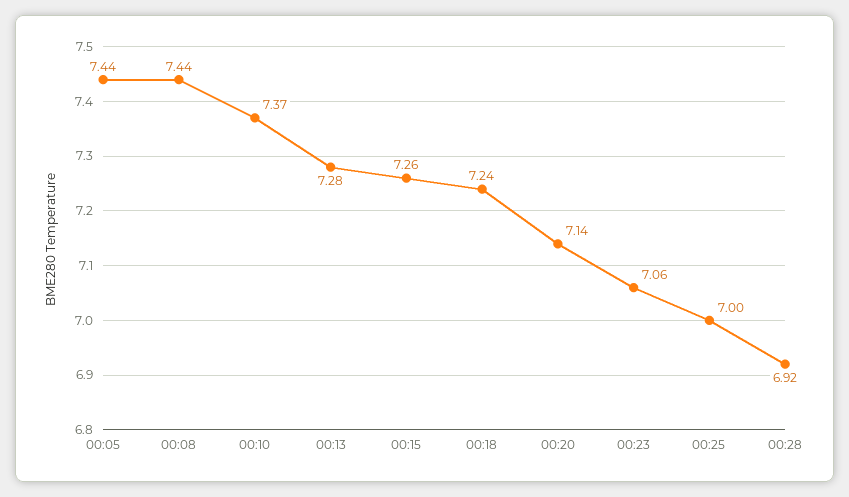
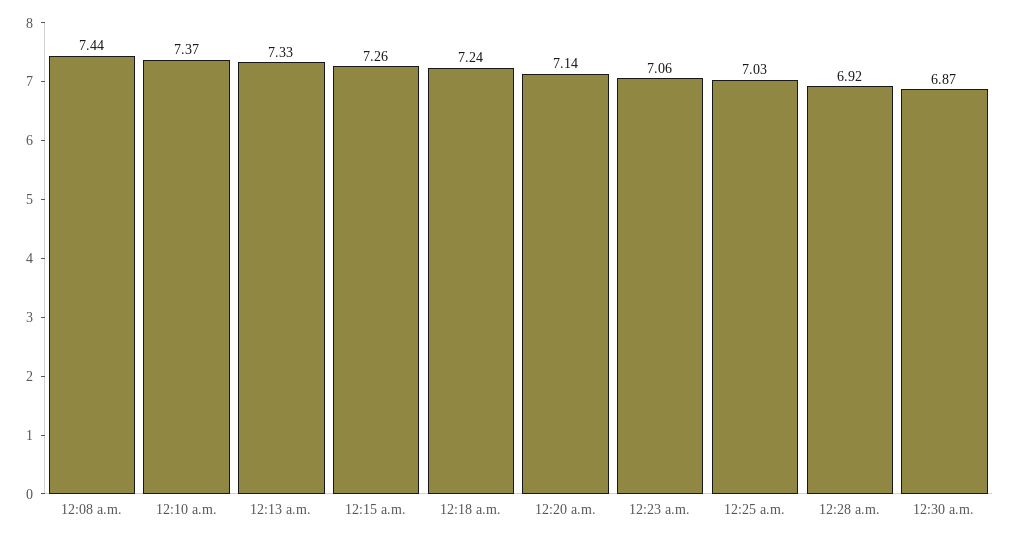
00:05: 7.44 -> none
00:13: 7.28 -> 7.33
00:25: 7 -> 7.03
12:30 a.m.: none -> 6.87

